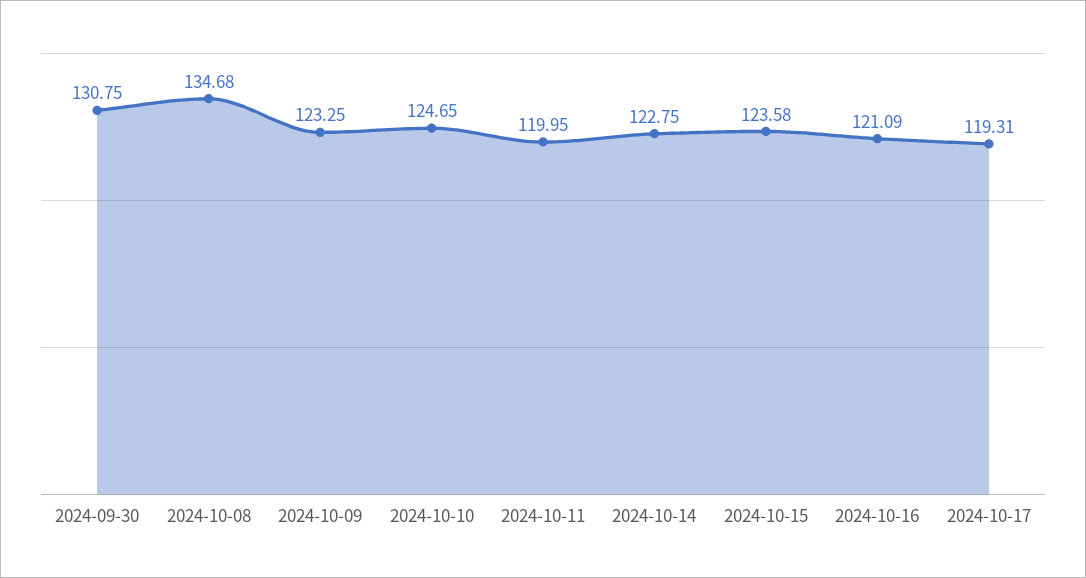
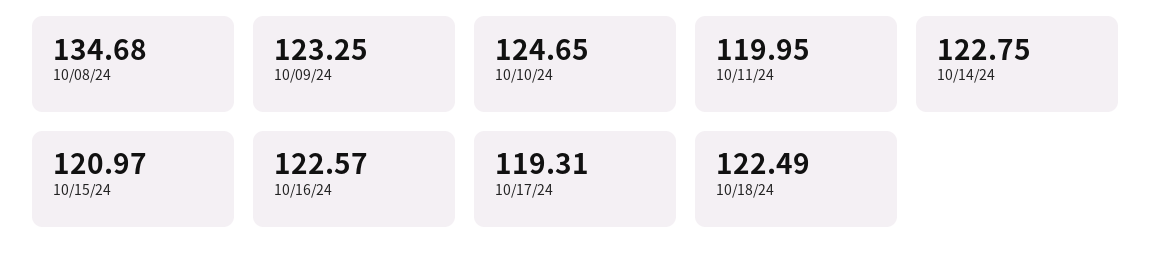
2024-09-30: 130.75 -> none
2024-10-15: 123.58 -> 120.97
2024-10-16: 121.09 -> 122.57
10/18/24: none -> 122.49

